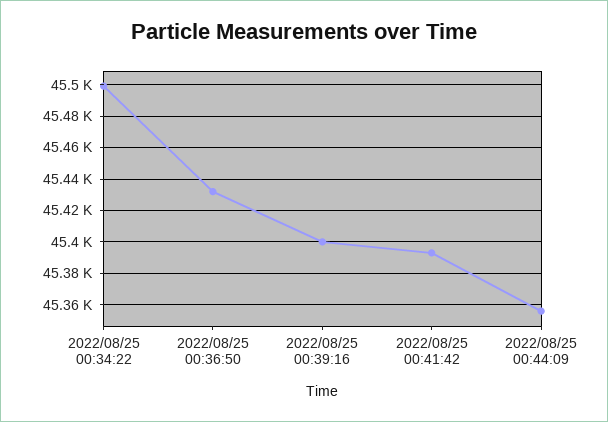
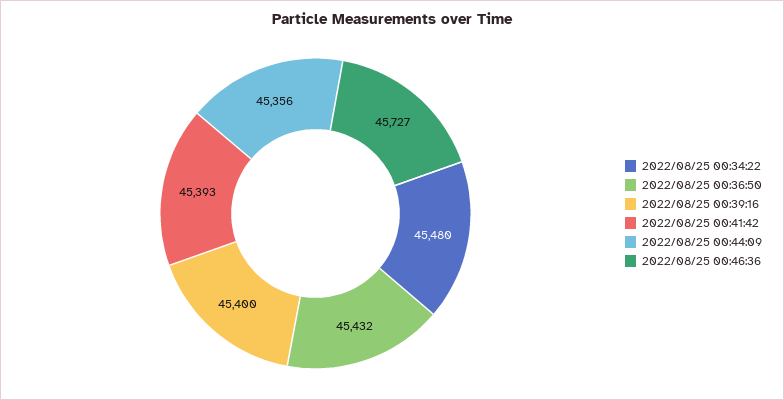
2022/08/25 00:34:22: 45500 -> 45480
2022/08/25 00:46:36: none -> 45727

